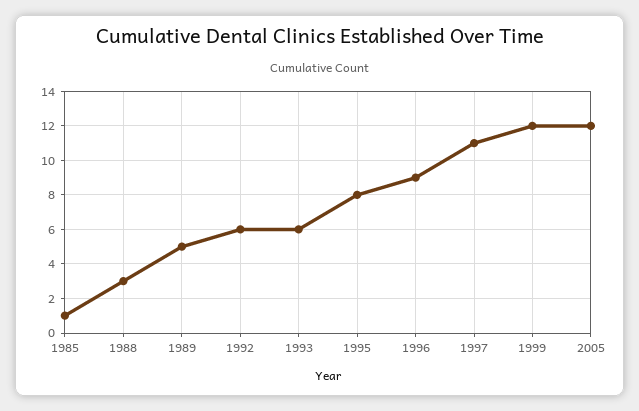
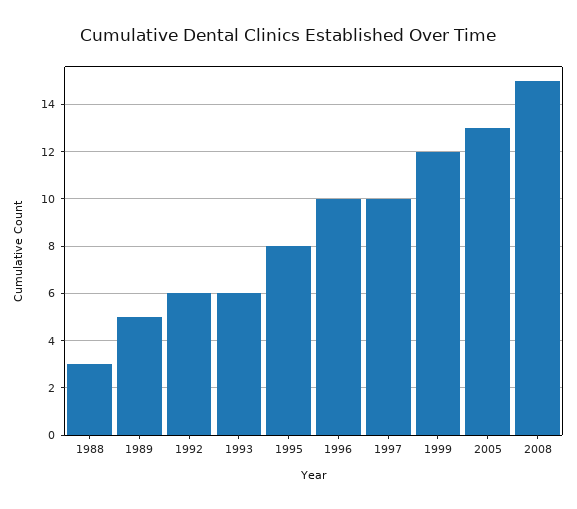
1985: 1 -> none
1996: 9 -> 10
1997: 11 -> 10
2005: 12 -> 13
2008: none -> 15

